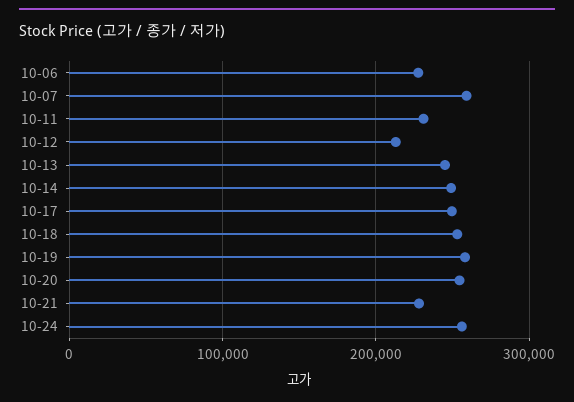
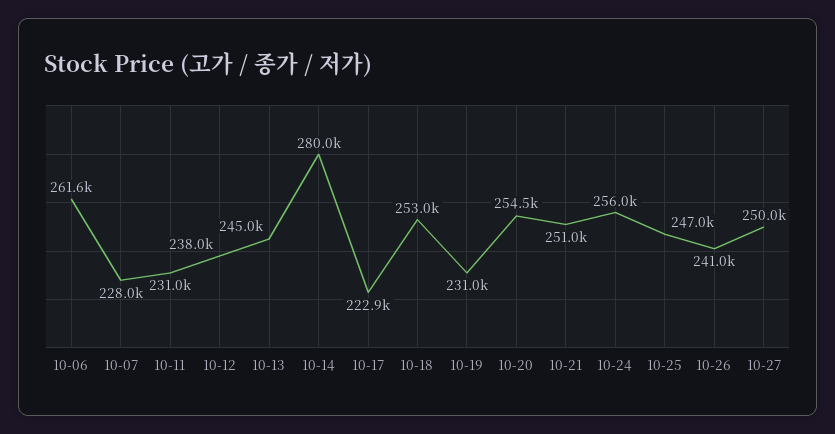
10-06: 230000 -> 261600
10-07: 260000 -> 228000
10-12: 210000 -> 238000
10-14: 250000 -> 280000
10-17: 250000 -> 222900
10-19: 260000 -> 231000
10-21: 230000 -> 251000
10-25: none -> 247000
10-26: none -> 241000
10-27: none -> 250000

